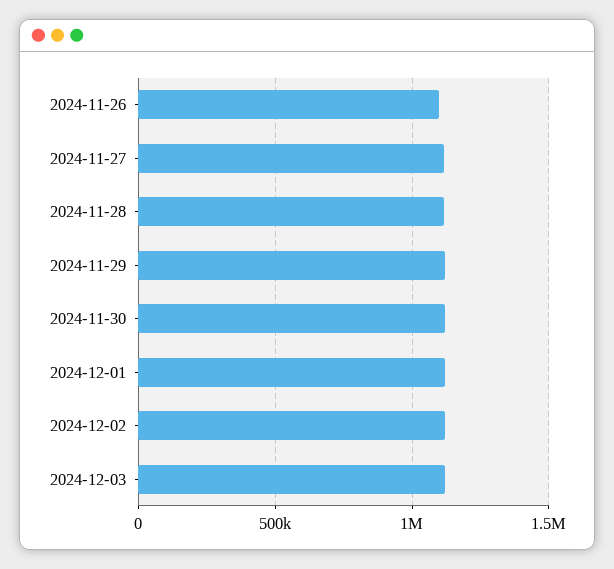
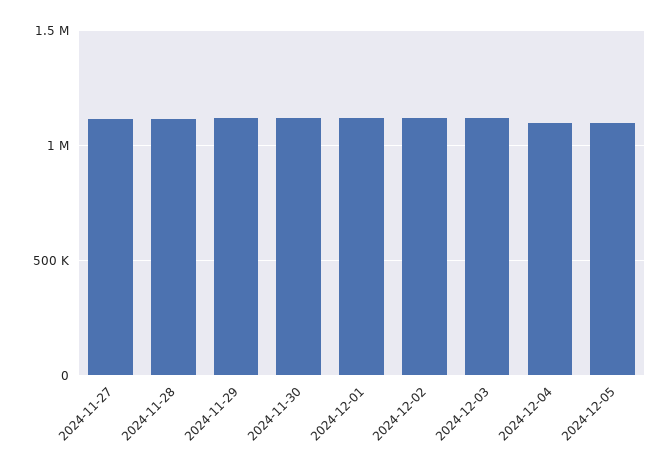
2024-11-26: 1100000 -> none
2024-12-04: none -> 1100000
2024-12-05: none -> 1100000

